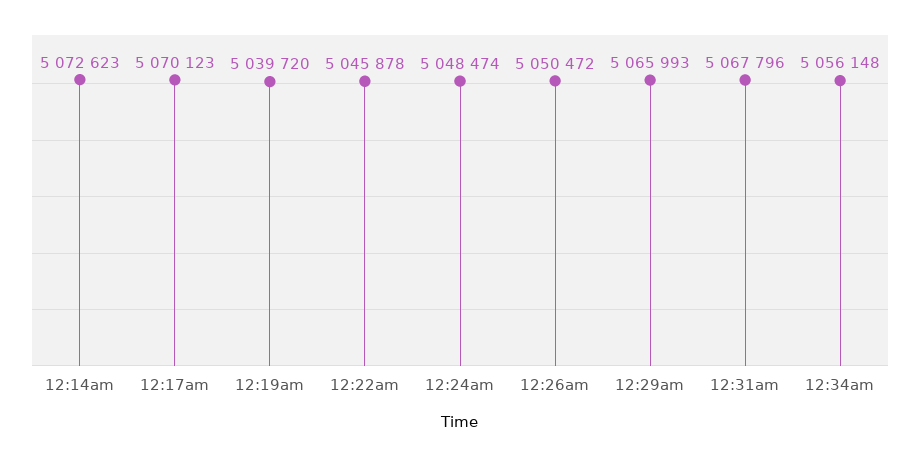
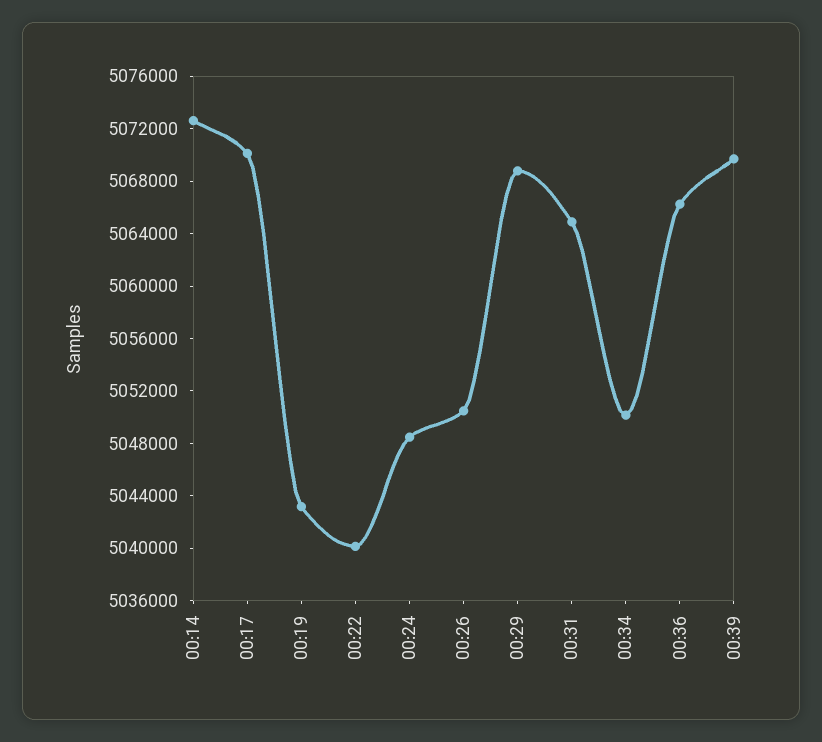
12:19am: 5039720 -> 5043000
12:22am: 5045878 -> 5040000
12:29am: 5065993 -> 5069000
12:31am: 5067796 -> 5065000
12:34am: 5056148 -> 5050000
00:36: none -> 5066000
00:39: none -> 5070000

